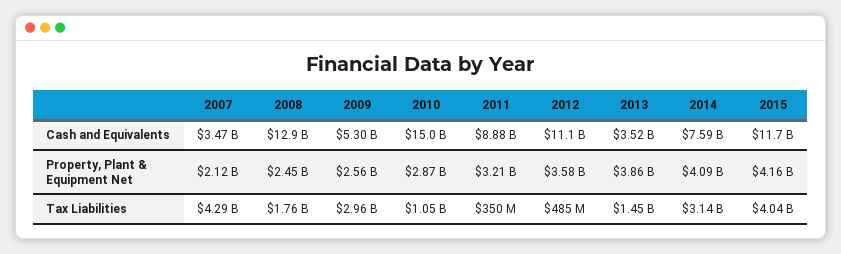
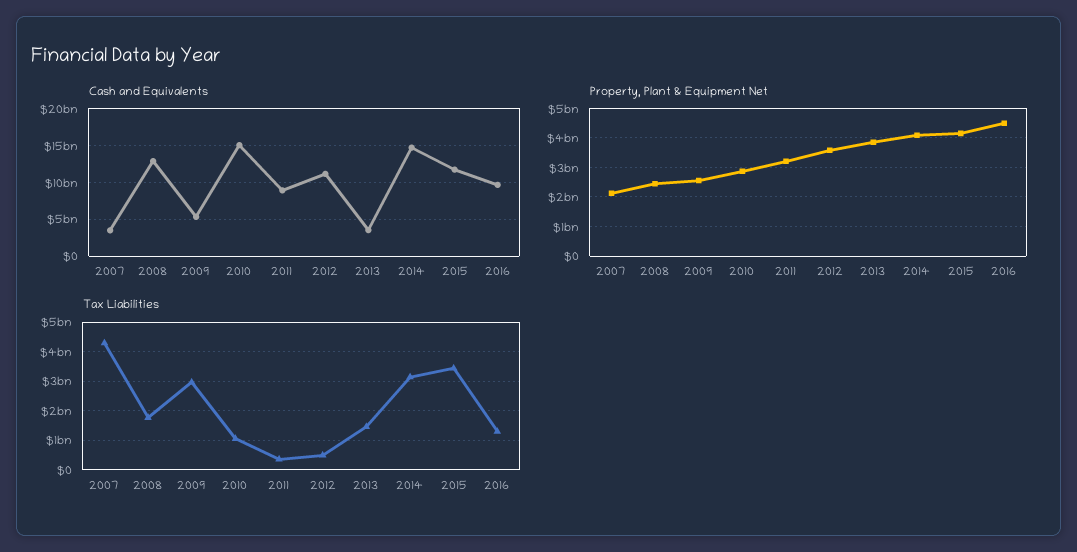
Cash and Equivalents, 2014: 7590000000 -> 15000000000
Tax Liabilities, 2015: 4040000000 -> 3500000000
Cash and Equivalents, 2016: none -> 10000000000
Property, Plant & Equipment Net, 2016: none -> 4500000000
Tax Liabilities, 2016: none -> 1250000000

